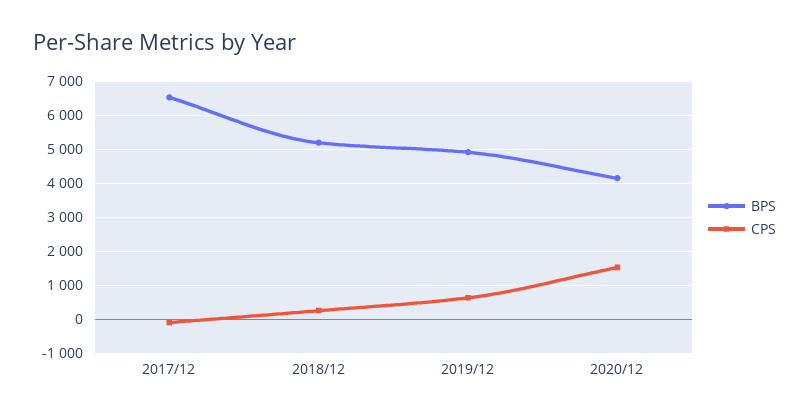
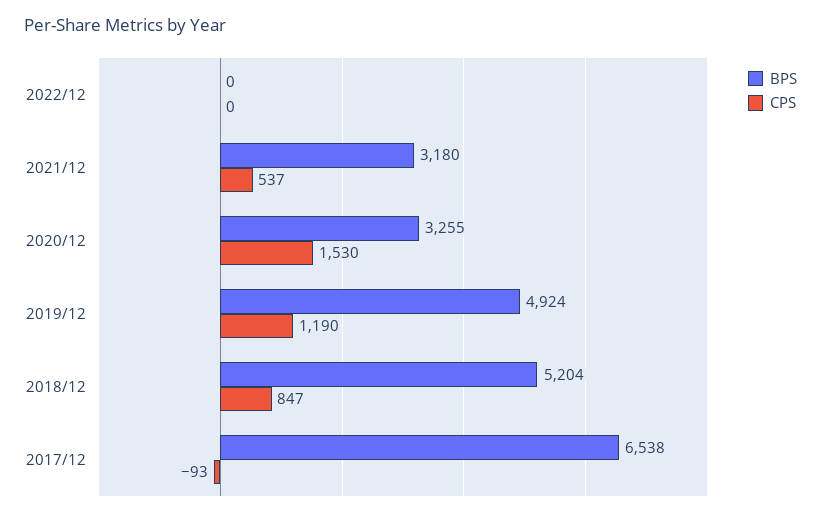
CPS, 2018/12: 200 -> 847
CPS, 2019/12: 600 -> 1190
BPS, 2020/12: 4200 -> 3255
BPS, 2022/12: none -> 0
CPS, 2022/12: none -> 0
BPS, 2021/12: none -> 3180
CPS, 2021/12: none -> 537

